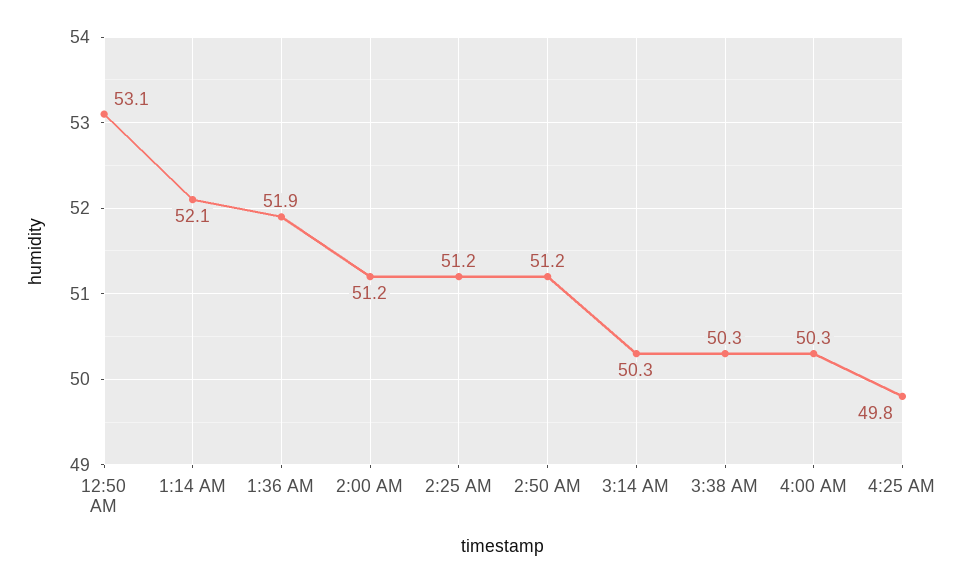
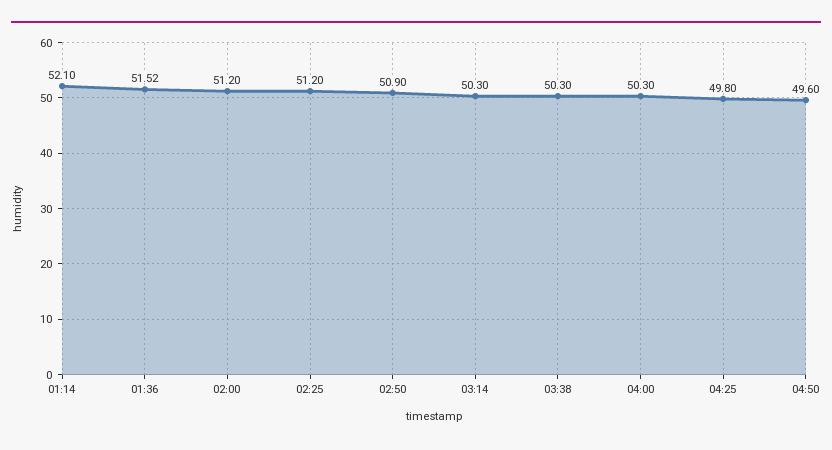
12:50 AM: 53.1 -> none
1:36 AM: 51.9 -> 51.52
2:50 AM: 51.2 -> 50.9
04:50: none -> 49.6

